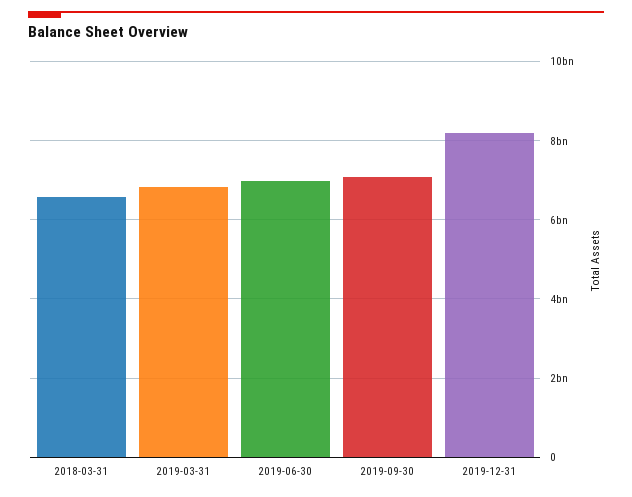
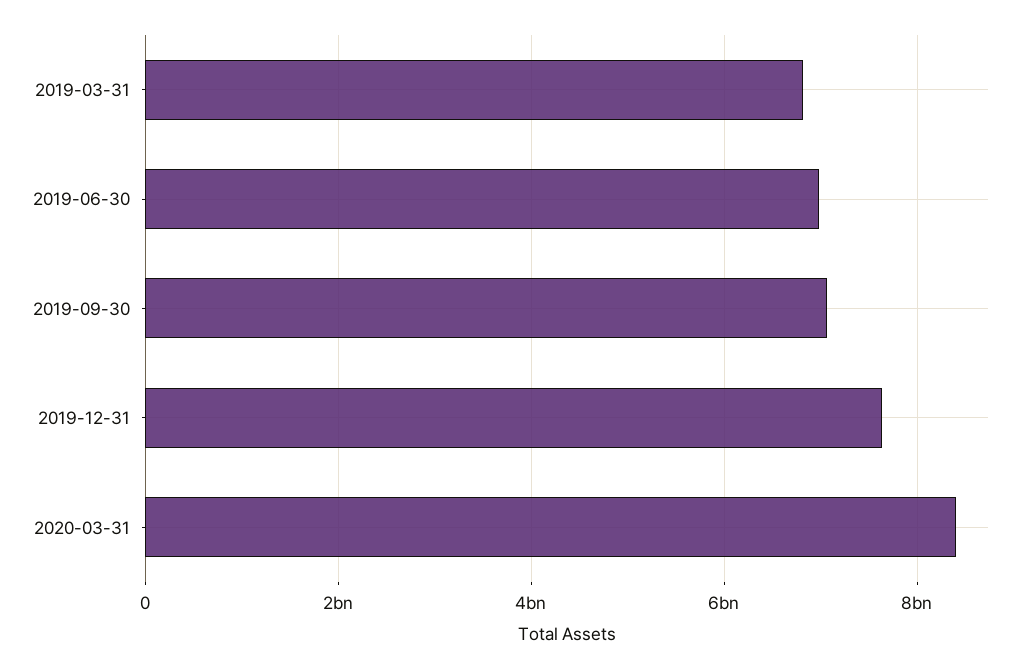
2018-03-31: 6600000000 -> none
2019-12-31: 8200000000 -> 7600000000
2020-03-31: none -> 8400000000

